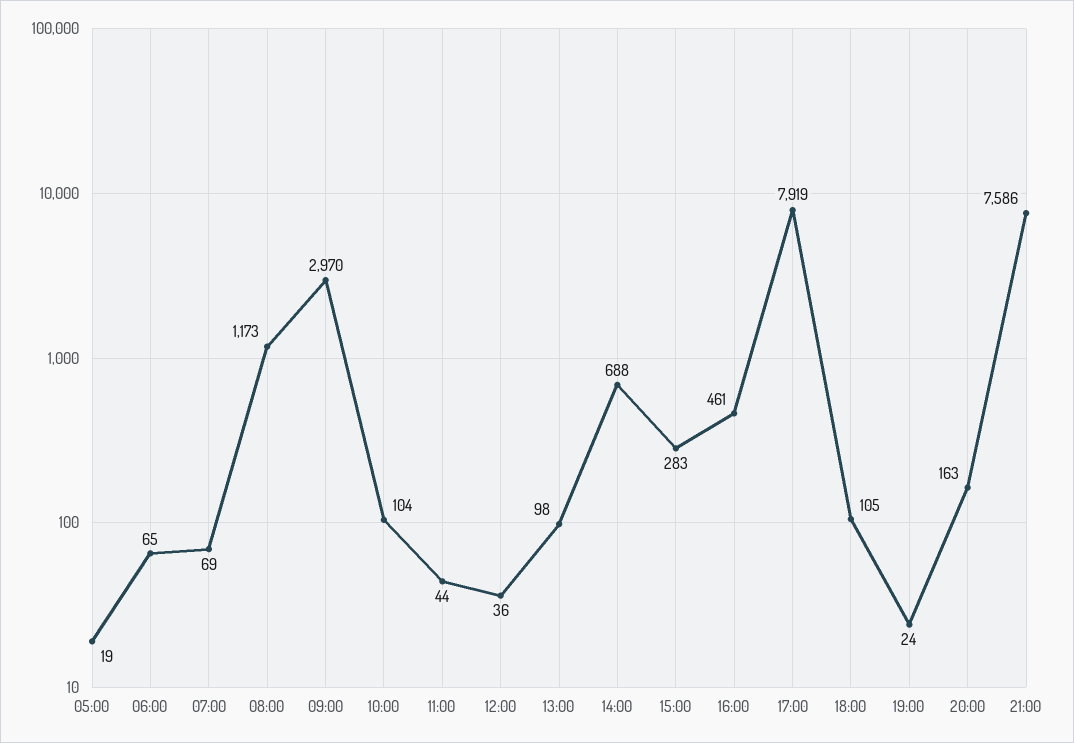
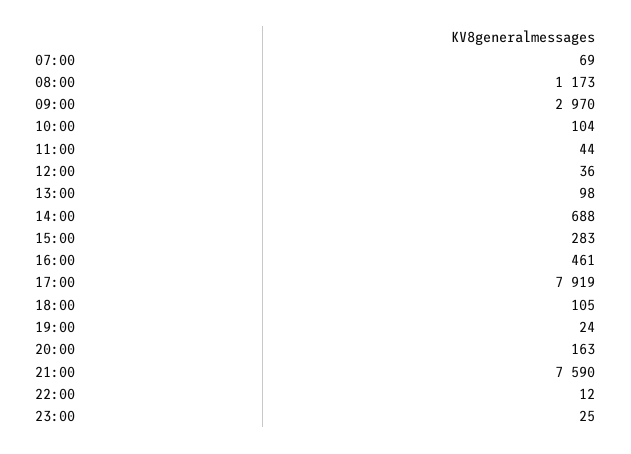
05:00: 19 -> none
06:00: 65 -> none
21:00: 7586 -> 7590
22:00: none -> 12
23:00: none -> 25

